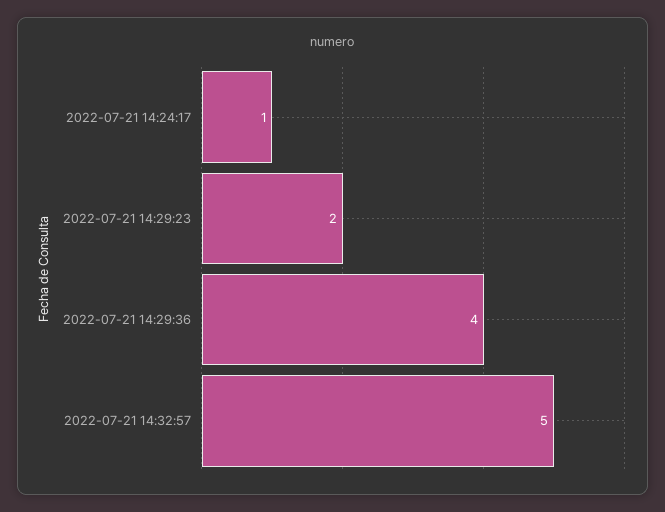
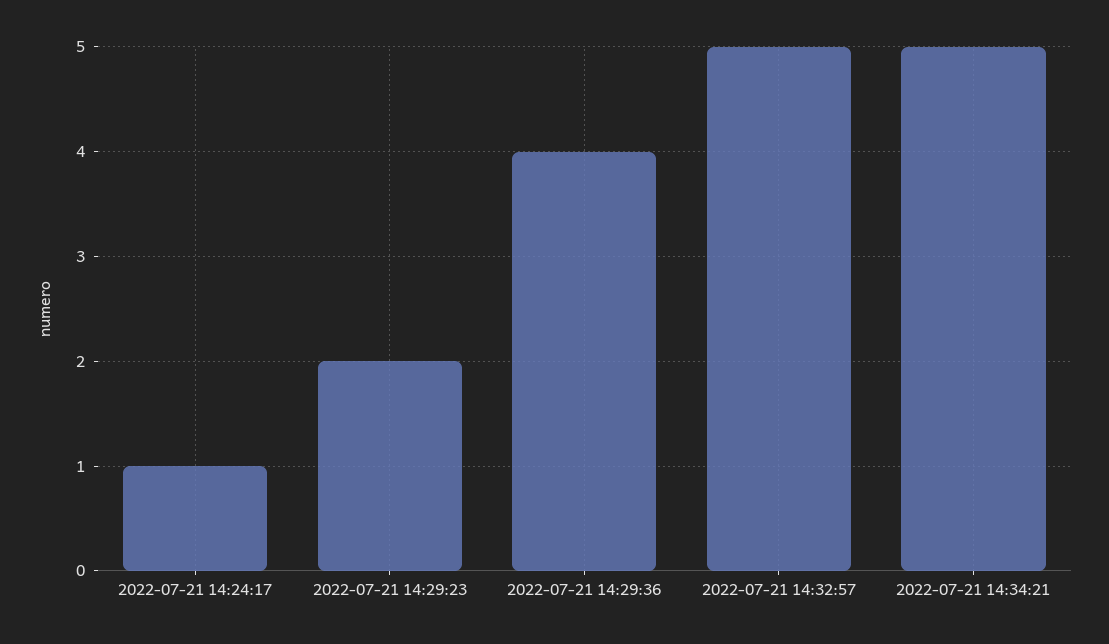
2022-07-21 14:34:21: none -> 5

